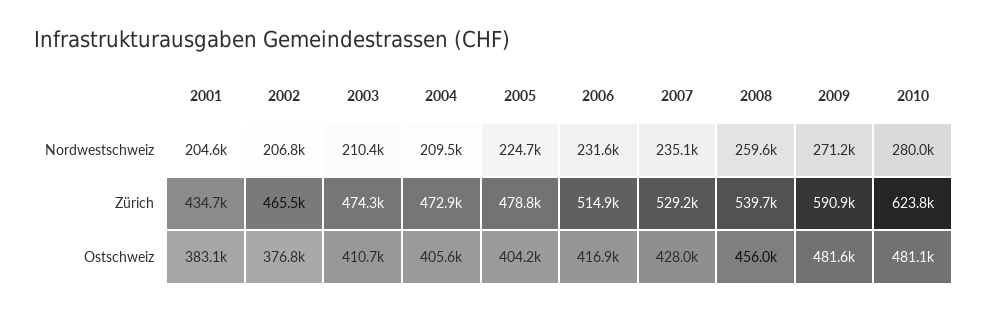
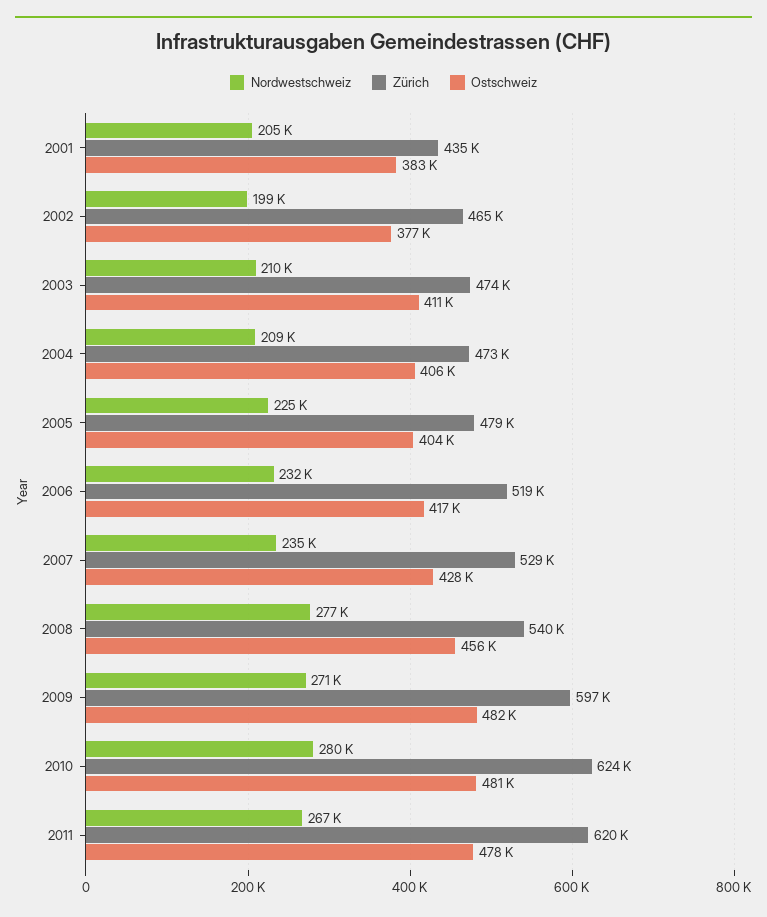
Nordwestschweiz, 2002: 206800 -> 199000
Nordwestschweiz, 2008: 259600 -> 277000
Zürich, 2006: 514900 -> 519000
Zürich, 2009: 590900 -> 597000
Nordwestschweiz, 2011: none -> 267000
Zürich, 2011: none -> 620000
Ostschweiz, 2011: none -> 478000

